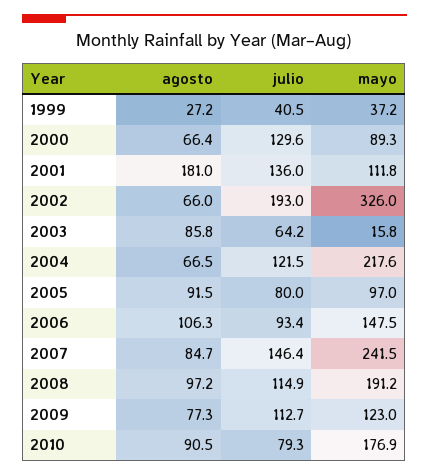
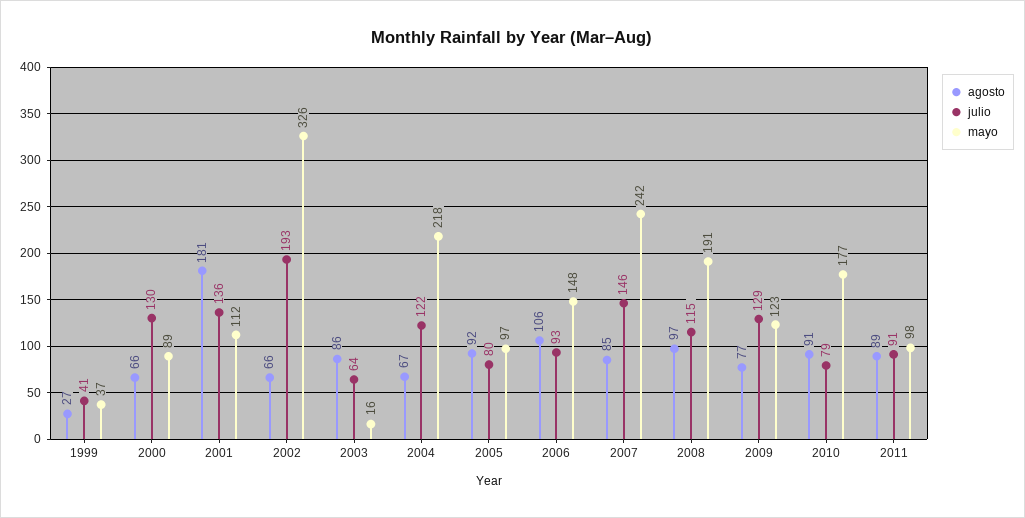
julio, 2009: 112.7 -> 129
agosto, 2011: none -> 89
julio, 2011: none -> 91
mayo, 2011: none -> 98

